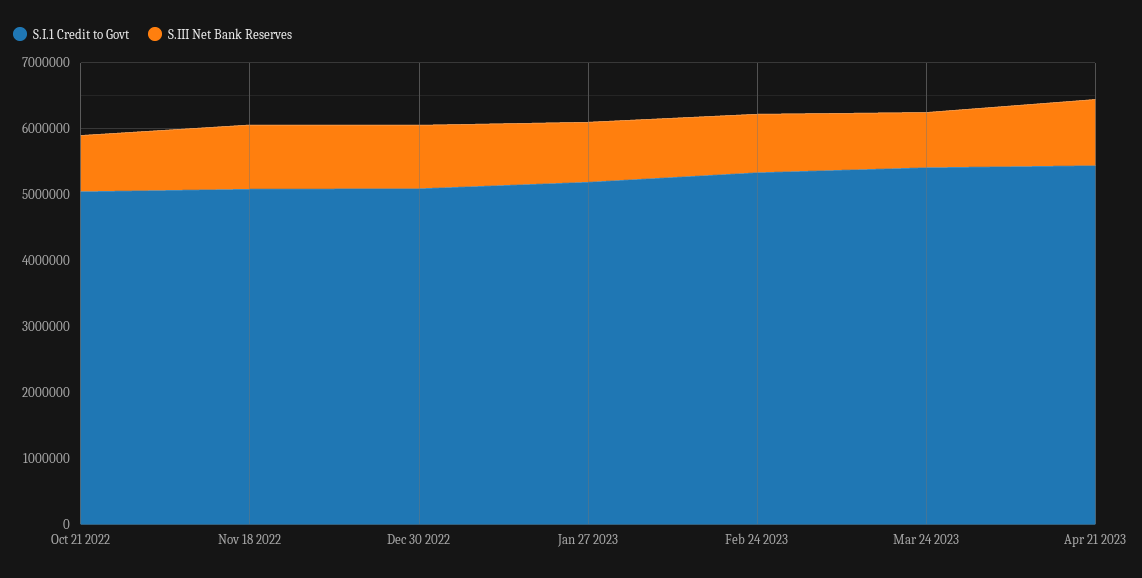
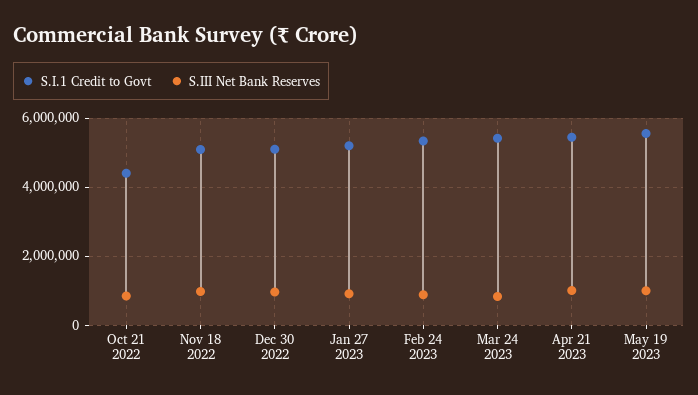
S.I.1 Credit to Govt, Oct 21 2022: 5000000 -> 4400000
S.I.1 Credit to Govt, May 19 2023: none -> 5600000
S.III Net Bank Reserves, May 19 2023: none -> 1000000

